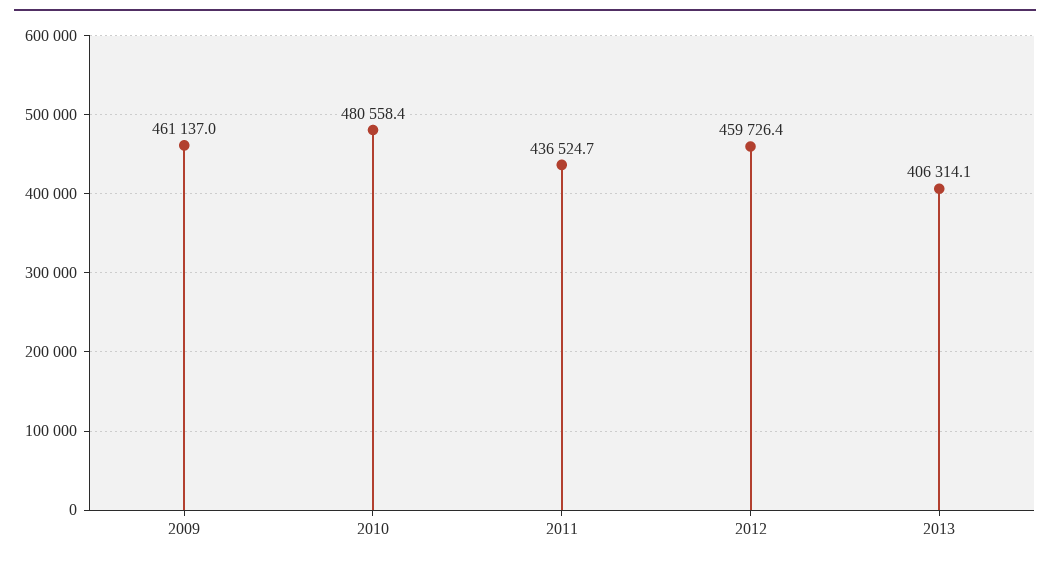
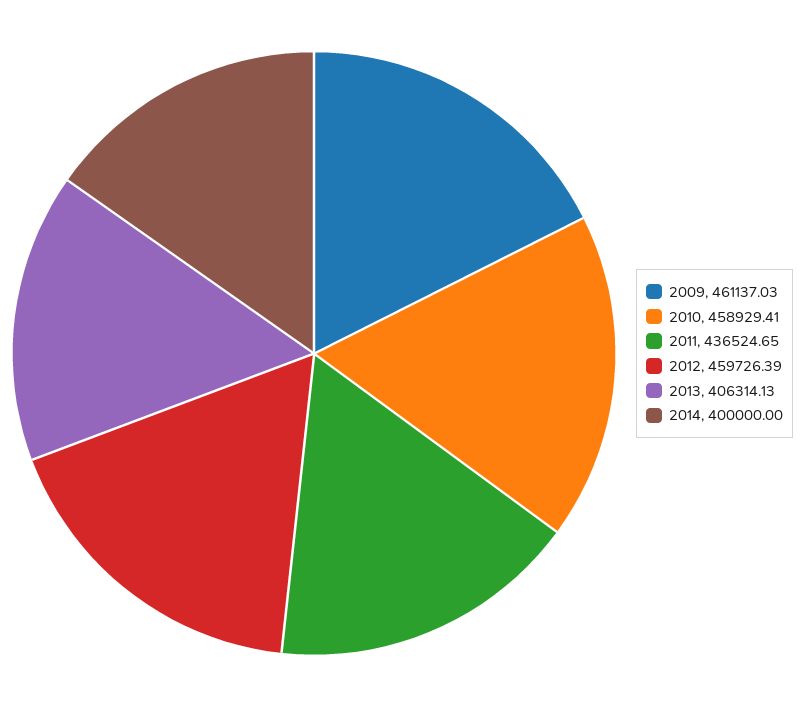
2010: 480558.4 -> 458929.41
2014: none -> 400000

